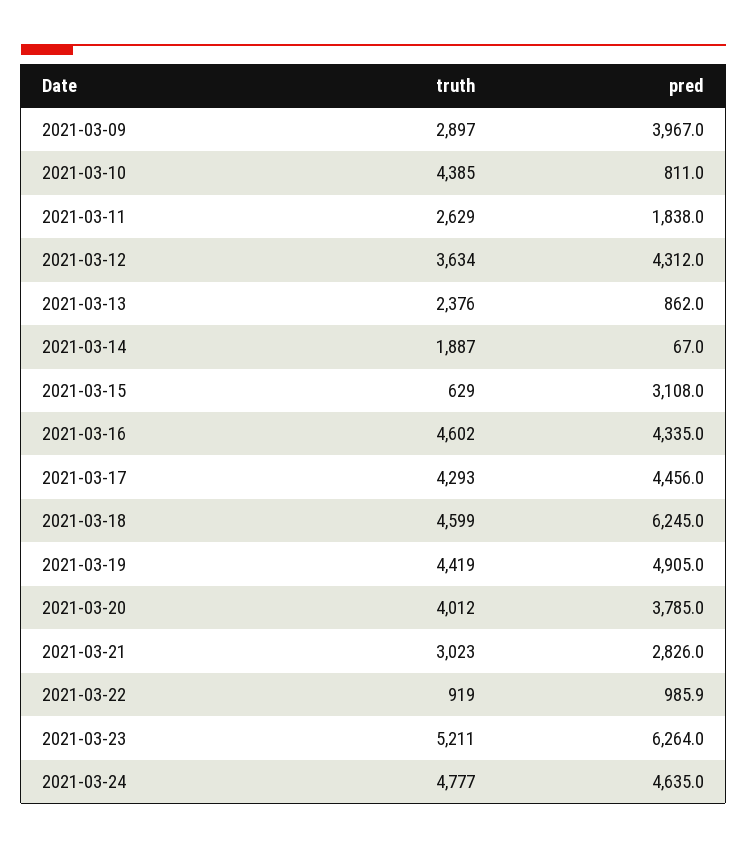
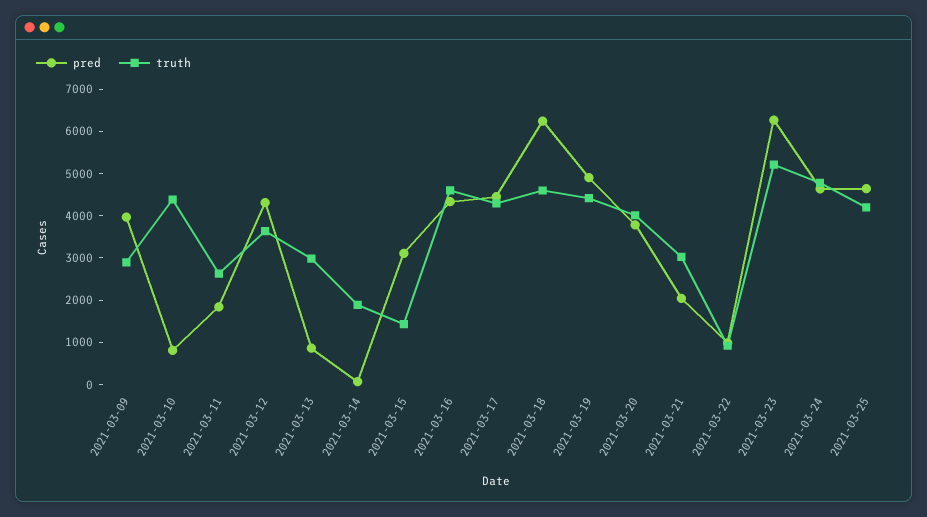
truth, 2021-03-13: 2376 -> 3000
truth, 2021-03-15: 629 -> 1400
pred, 2021-03-21: 2826 -> 2000
pred, 2021-03-25: none -> 4600
truth, 2021-03-25: none -> 4200

